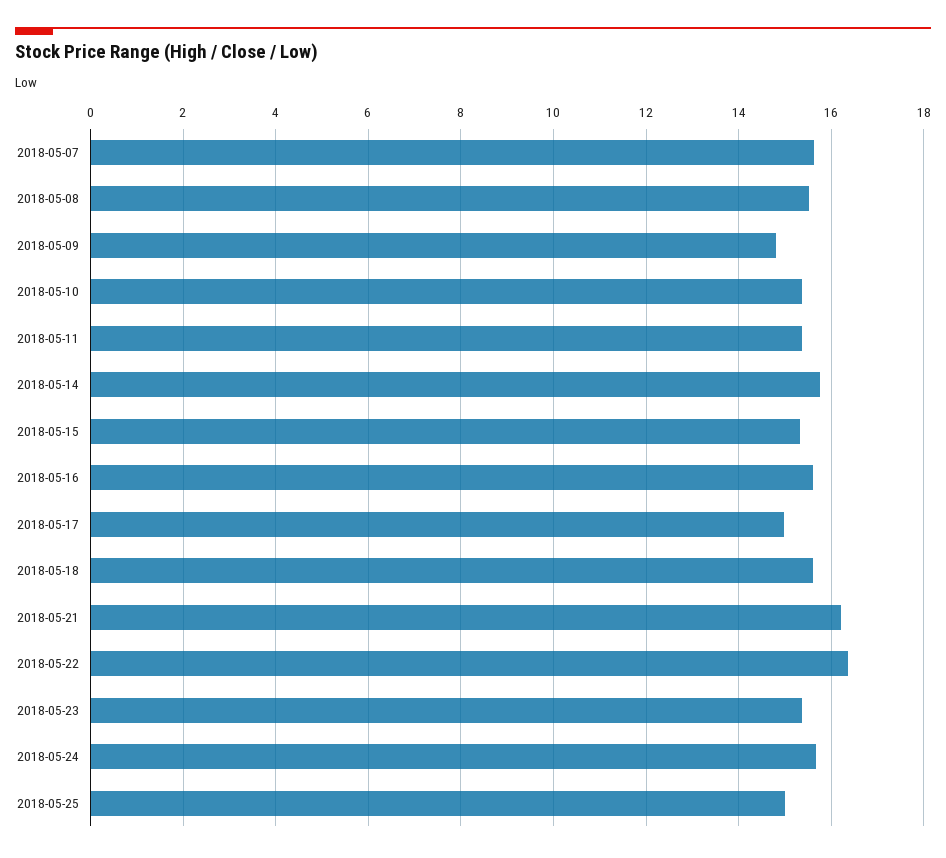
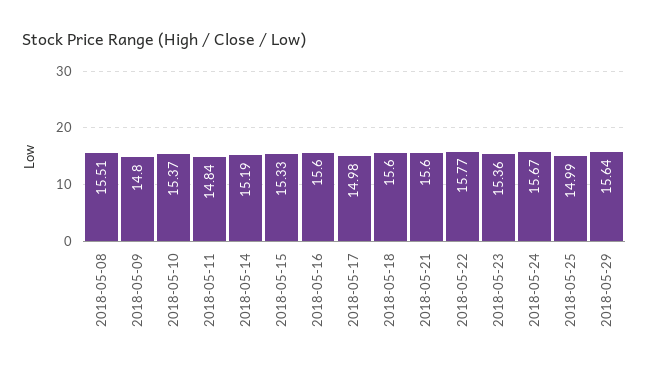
2018-05-07: 15.6 -> none
2018-05-11: 15.4 -> 14.84
2018-05-14: 15.8 -> 15.19
2018-05-21: 16.2 -> 15.6
2018-05-22: 16.4 -> 15.77
2018-05-29: none -> 15.64

